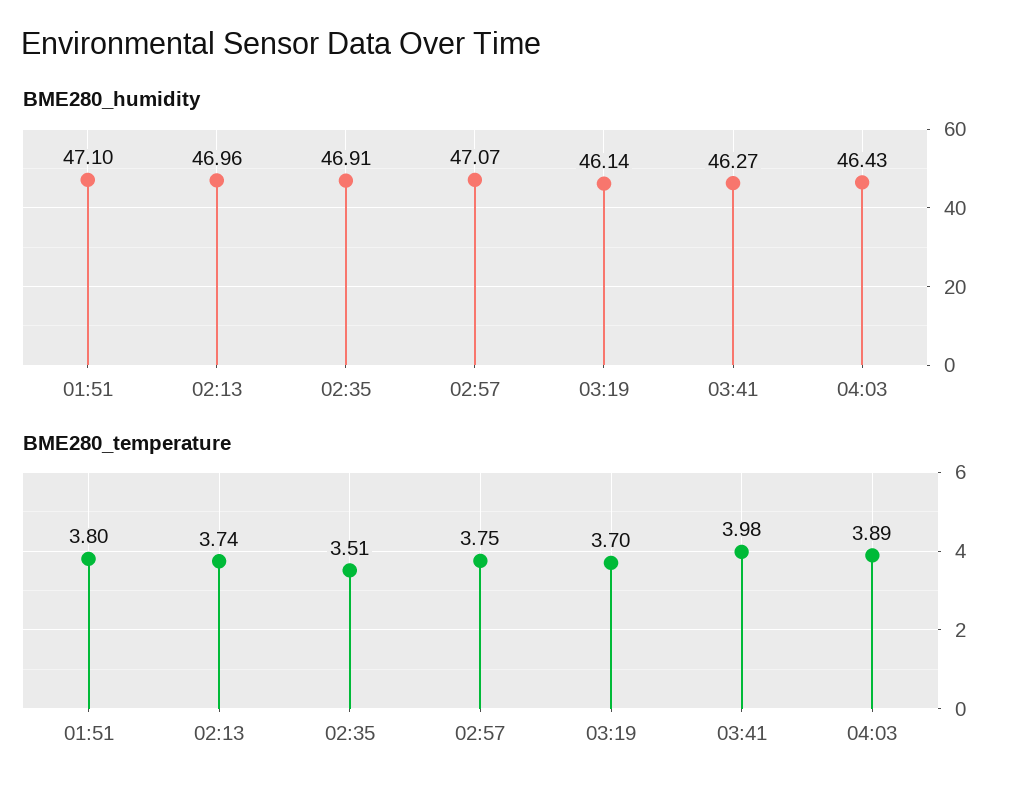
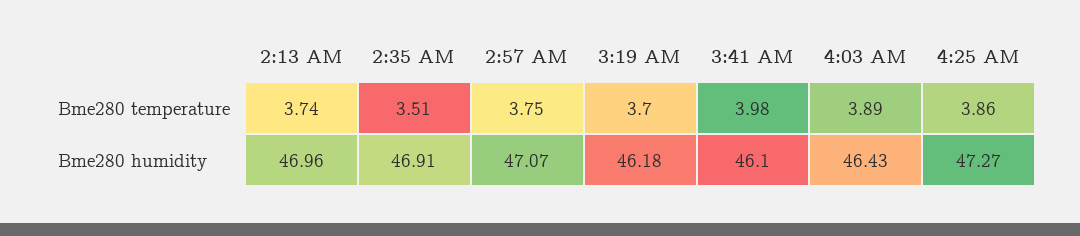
BME280_humidity, 01:51: 47.1 -> none
BME280_humidity, 03:19: 46.14 -> 46.18
BME280_humidity, 03:41: 46.27 -> 46.1
BME280_temperature, 01:51: 3.8 -> none
BME280_temperature, 4:25 AM: none -> 3.86
BME280_humidity, 4:25 AM: none -> 47.27

